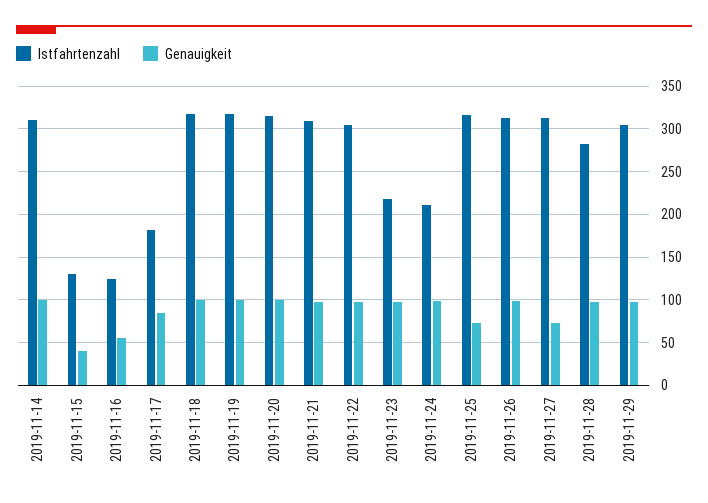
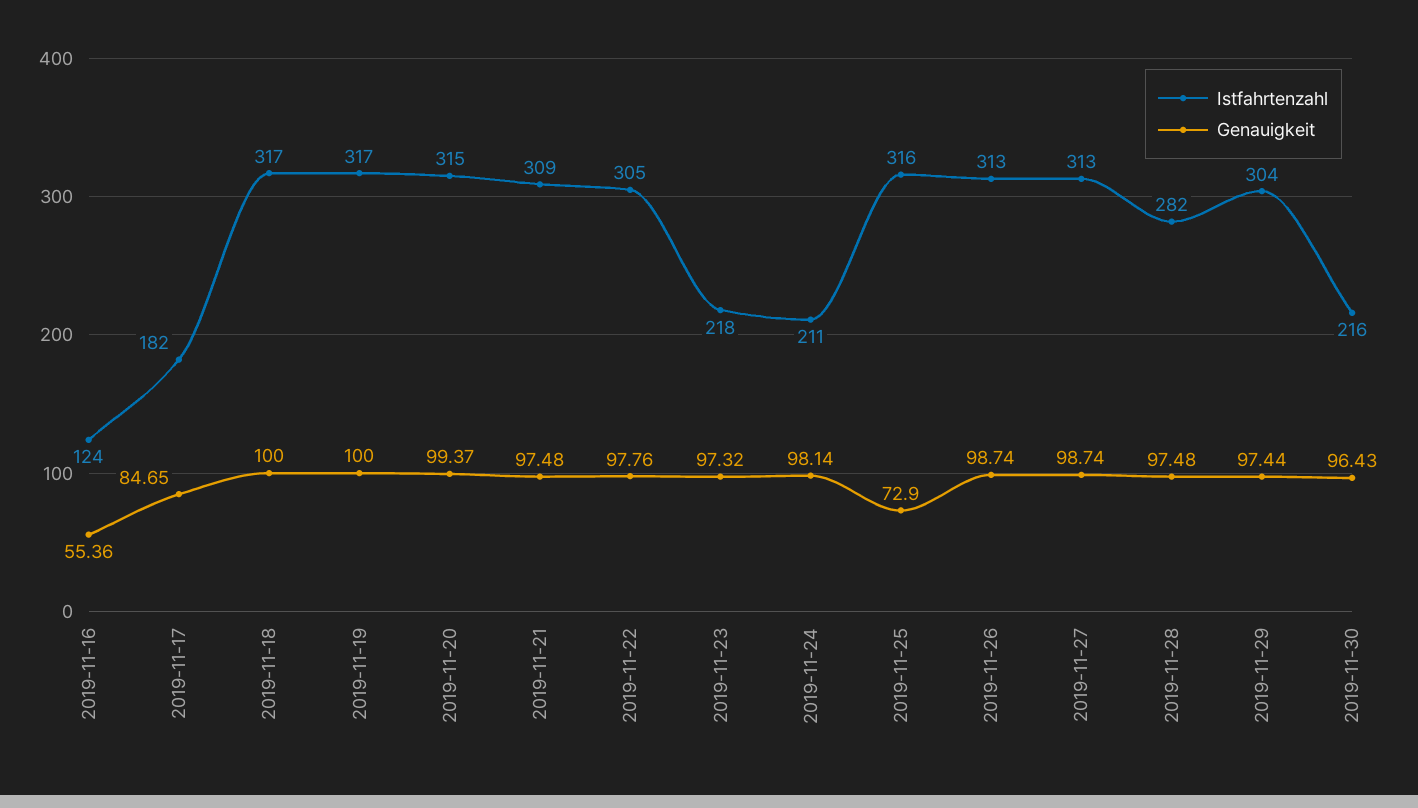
Istfahrtenzahl, 2019-11-14: 310 -> none
Genauigkeit, 2019-11-14: 100 -> none
Istfahrtenzahl, 2019-11-15: 130 -> none
Genauigkeit, 2019-11-15: 40 -> none
Genauigkeit, 2019-11-27: 70 -> 98.74
Istfahrtenzahl, 2019-11-30: none -> 216
Genauigkeit, 2019-11-30: none -> 96.43

